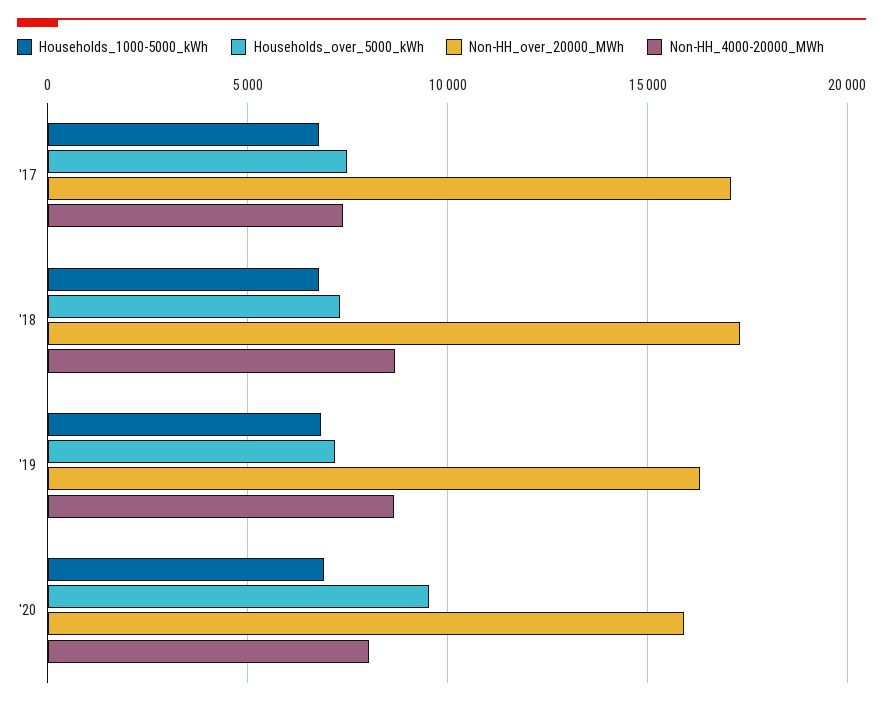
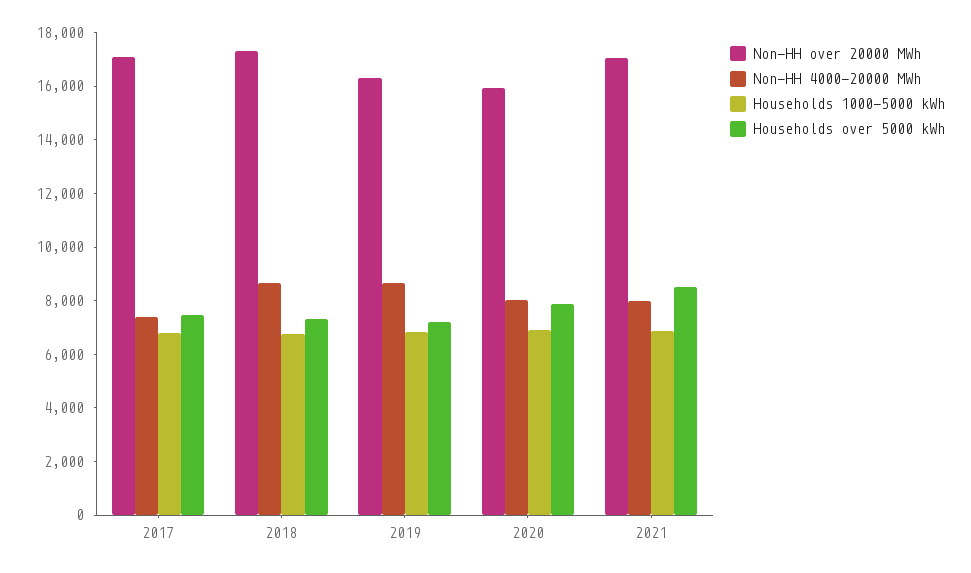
Households_over_5000_kWh, '20: 9500 -> 8000
Non-HH_over_20000_MWh, 2021: none -> 17000
Non-HH_4000-20000_MWh, 2021: none -> 8000
Households_1000-5000_kWh, 2021: none -> 7000
Households_over_5000_kWh, 2021: none -> 8500

